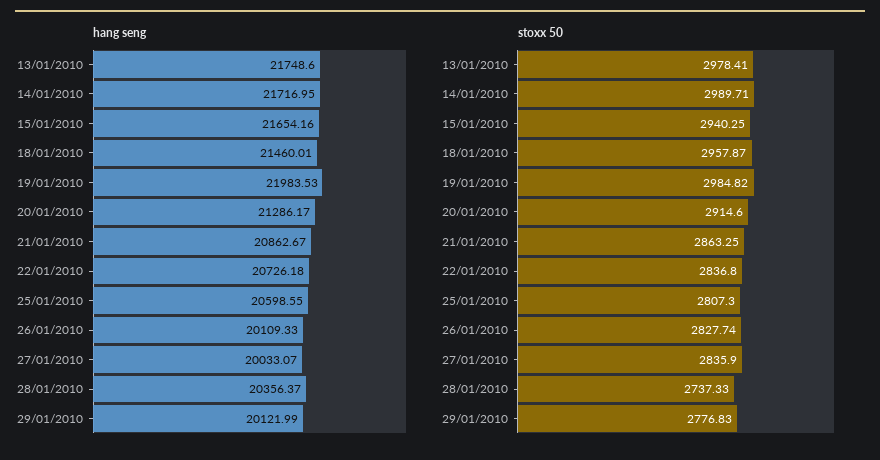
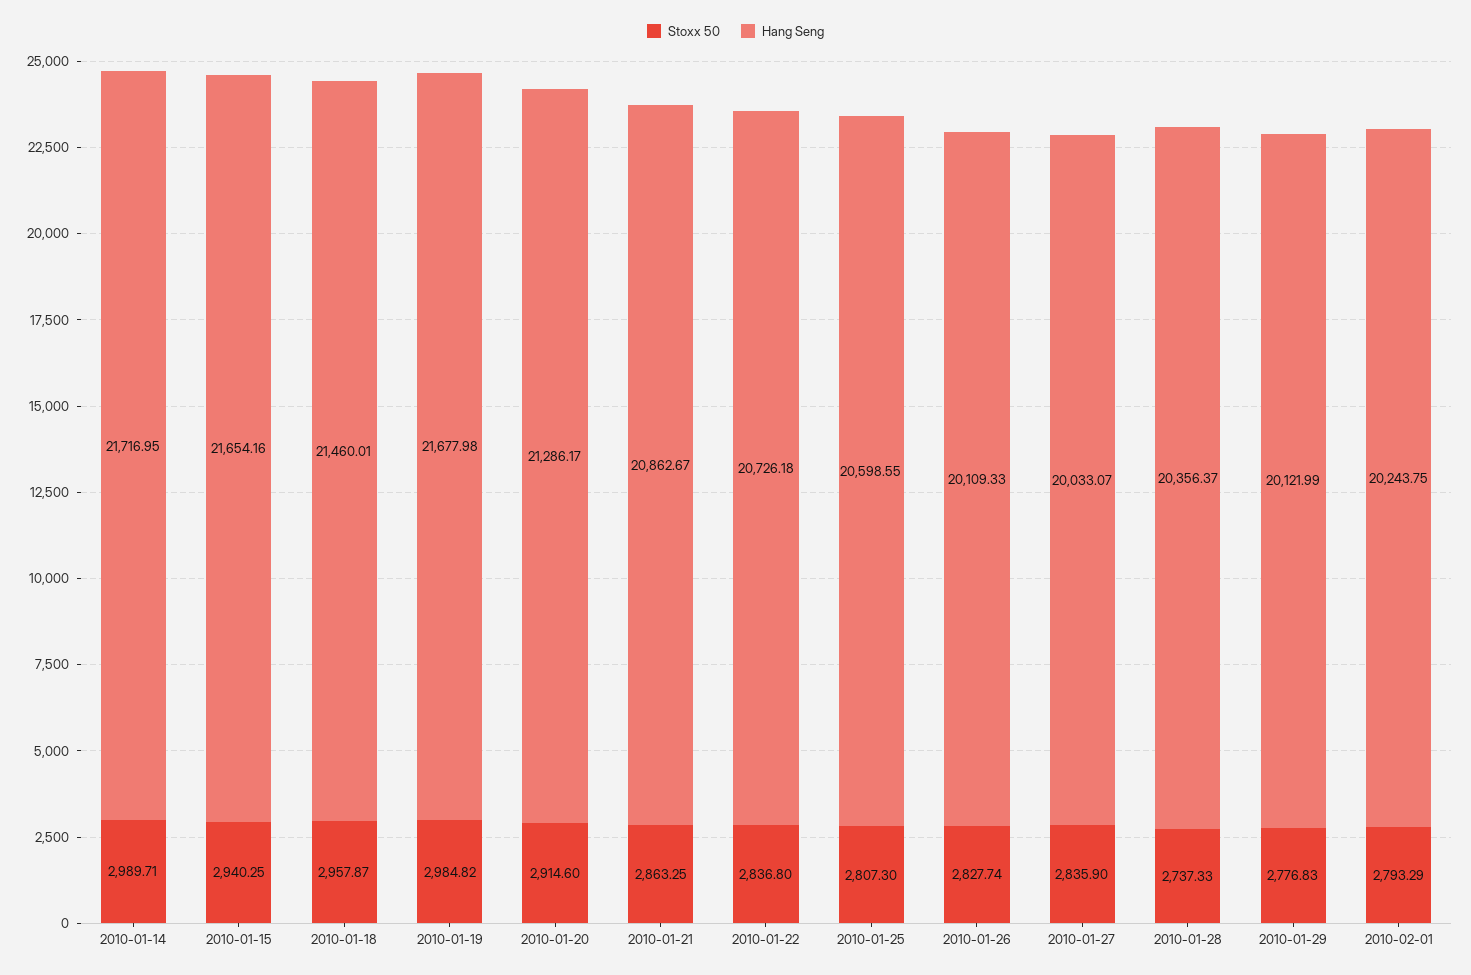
hang seng, 13/01/2010: 21748.6 -> none
hang seng, 19/01/2010: 21983.53 -> 21677.98
stoxx 50, 13/01/2010: 2978.41 -> none
stoxx 50, 2010-02-01: none -> 2793.29
hang seng, 2010-02-01: none -> 20243.75

